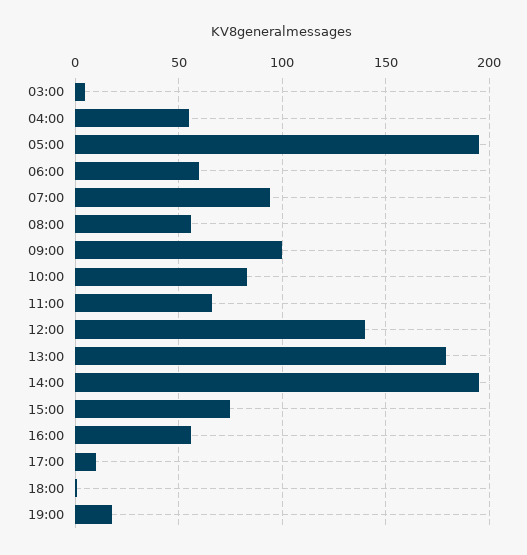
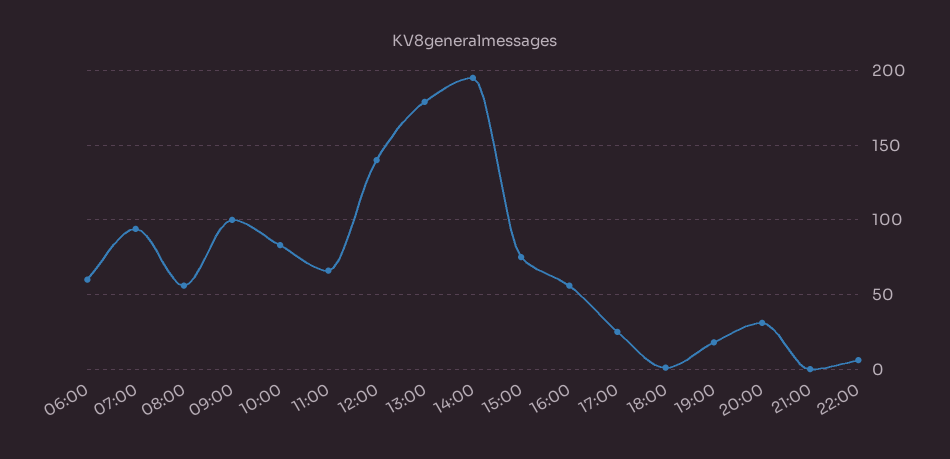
03:00: 5 -> none
04:00: 55 -> none
05:00: 195 -> none
17:00: 10 -> 25
20:00: none -> 30
21:00: none -> 0
22:00: none -> 5

